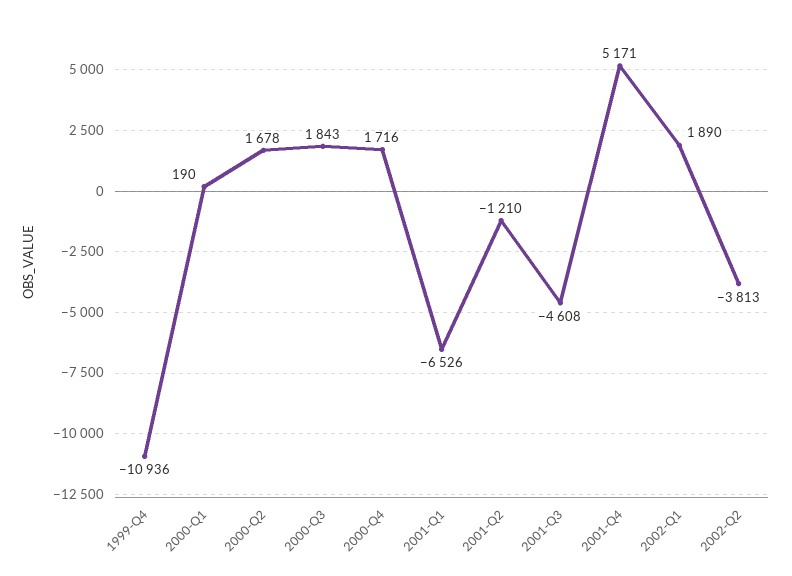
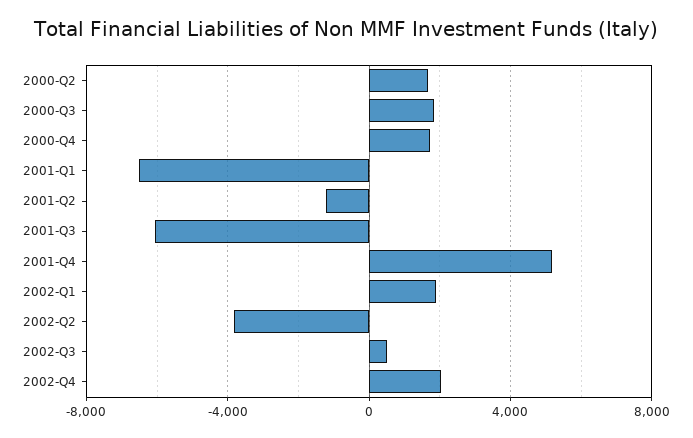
1999-Q4: -10936 -> none
2000-Q1: 190 -> none
2001-Q3: -4608 -> -6000
2002-Q3: none -> 500
2002-Q4: none -> 2000

